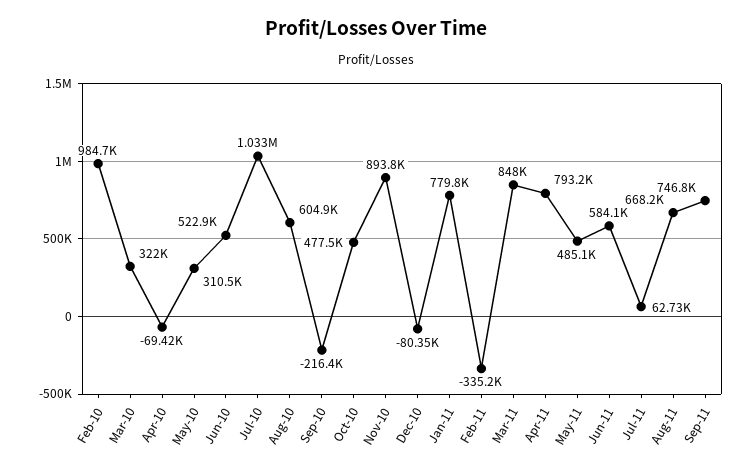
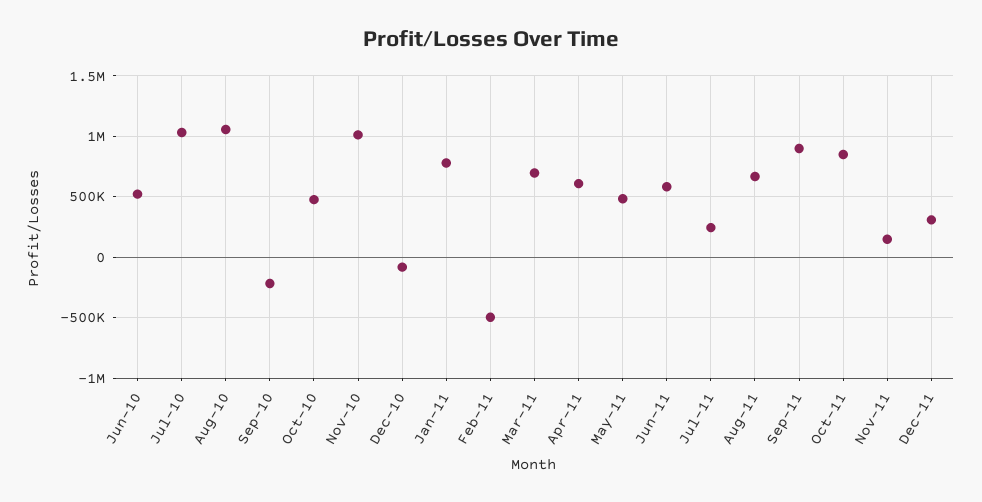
Feb-10: 984700 -> none
Mar-10: 322000 -> none
Apr-10: -69420 -> none
May-10: 310500 -> none
Aug-10: 604900 -> 1050000
Nov-10: 893800 -> 1000000
Feb-11: -335200 -> -500000
Mar-11: 848000 -> 700000
Apr-11: 793200 -> 600000
Jul-11: 62730 -> 250000
Sep-11: 746800 -> 900000
Oct-11: none -> 850000
Nov-11: none -> 150000
Dec-11: none -> 300000

